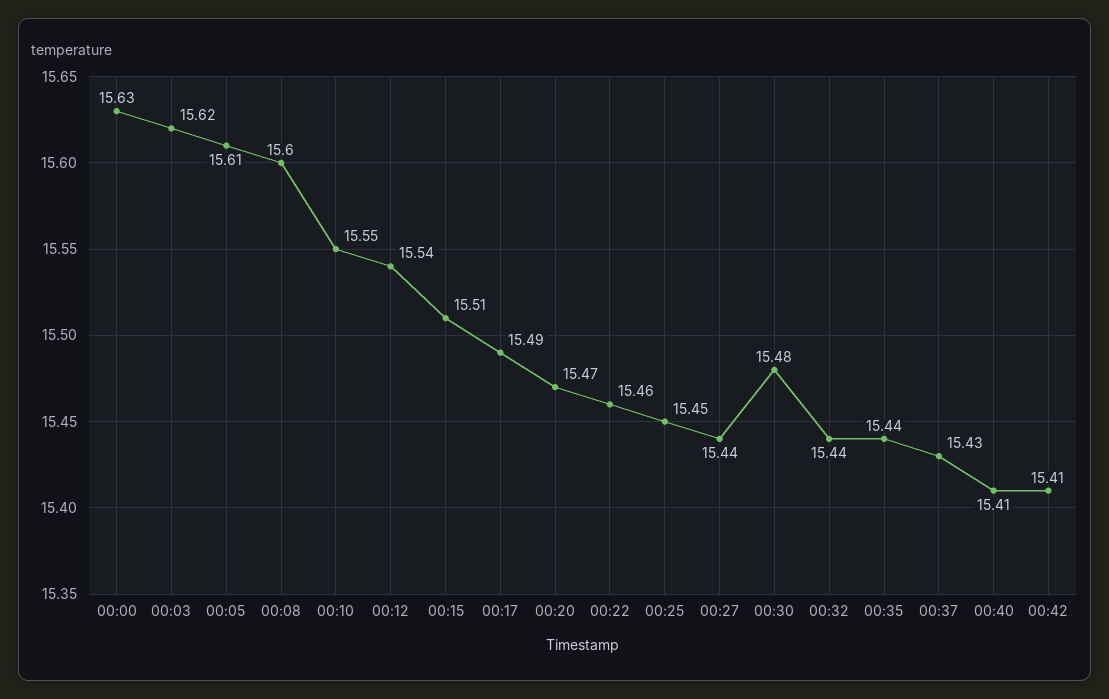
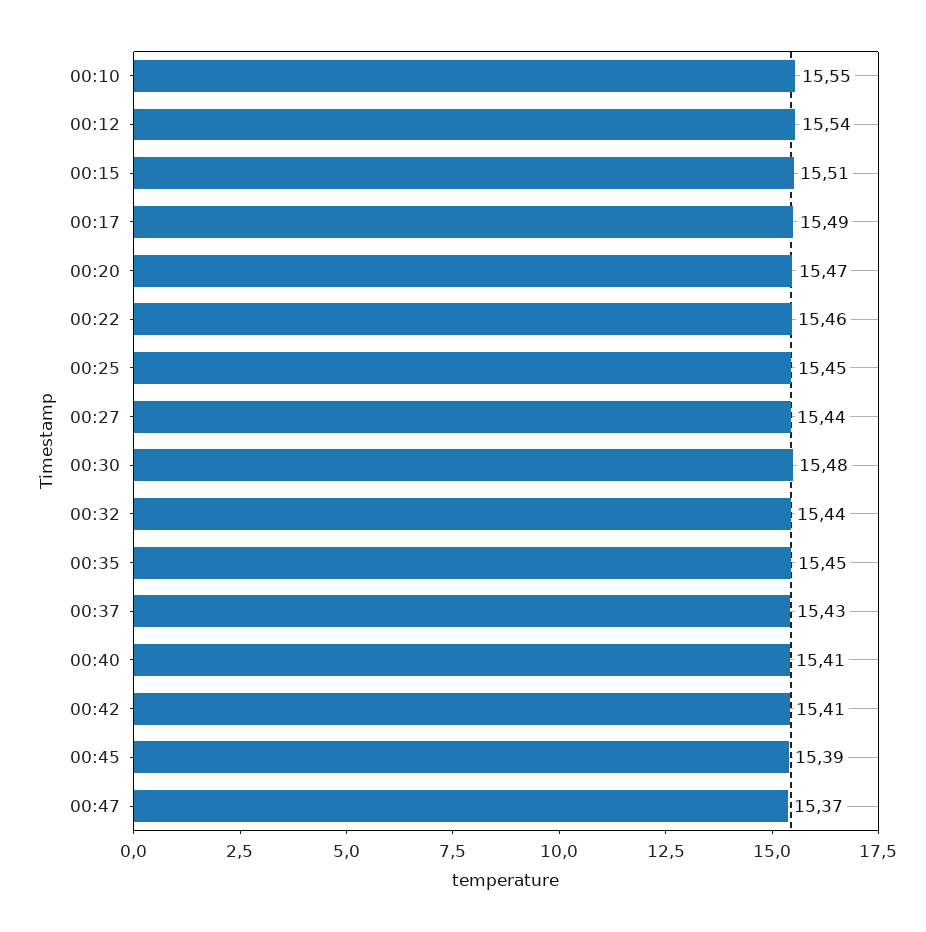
00:00: 15.63 -> none
00:03: 15.62 -> none
00:05: 15.61 -> none
00:08: 15.6 -> none
00:35: 15.44 -> 15.45
00:45: none -> 15.39
00:47: none -> 15.37

